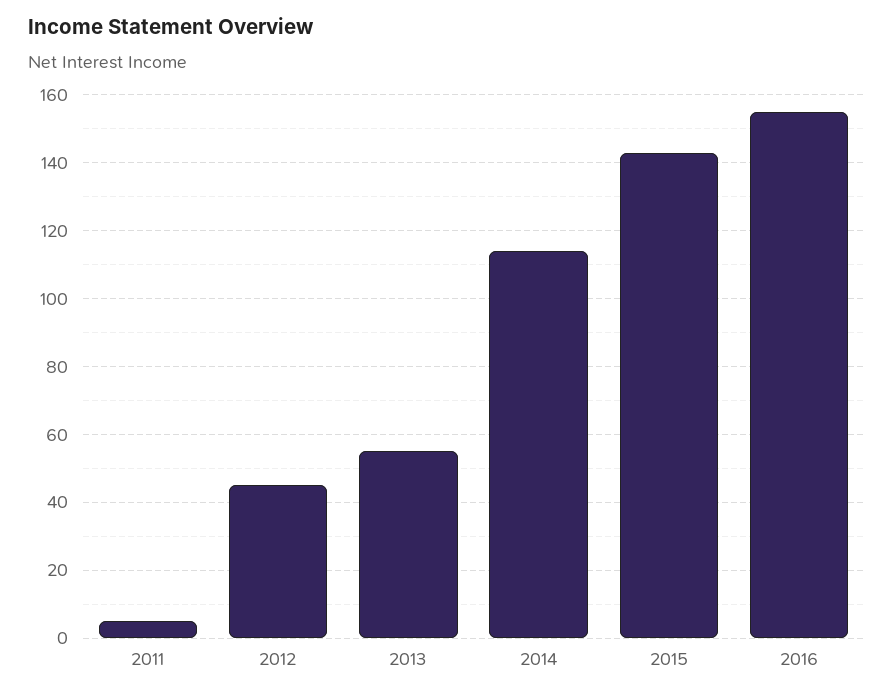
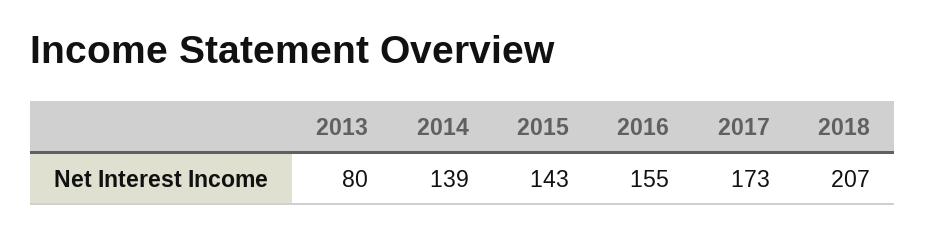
2011: 5 -> none
2012: 45 -> none
2013: 55 -> 80
2014: 115 -> 139
2017: none -> 173
2018: none -> 207

